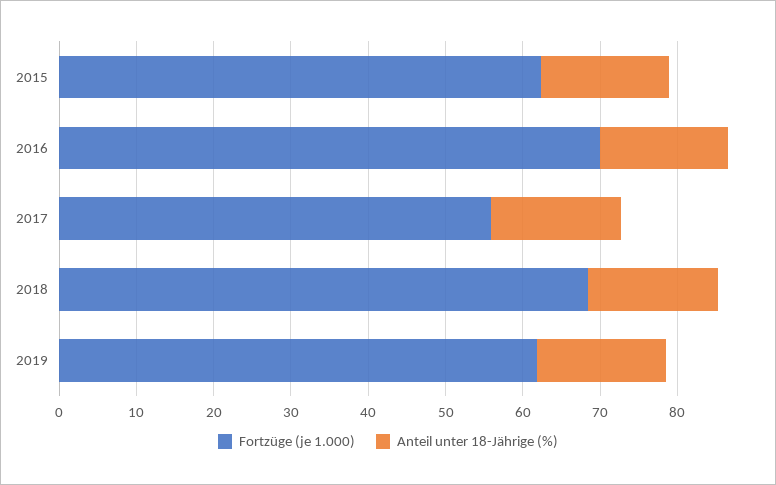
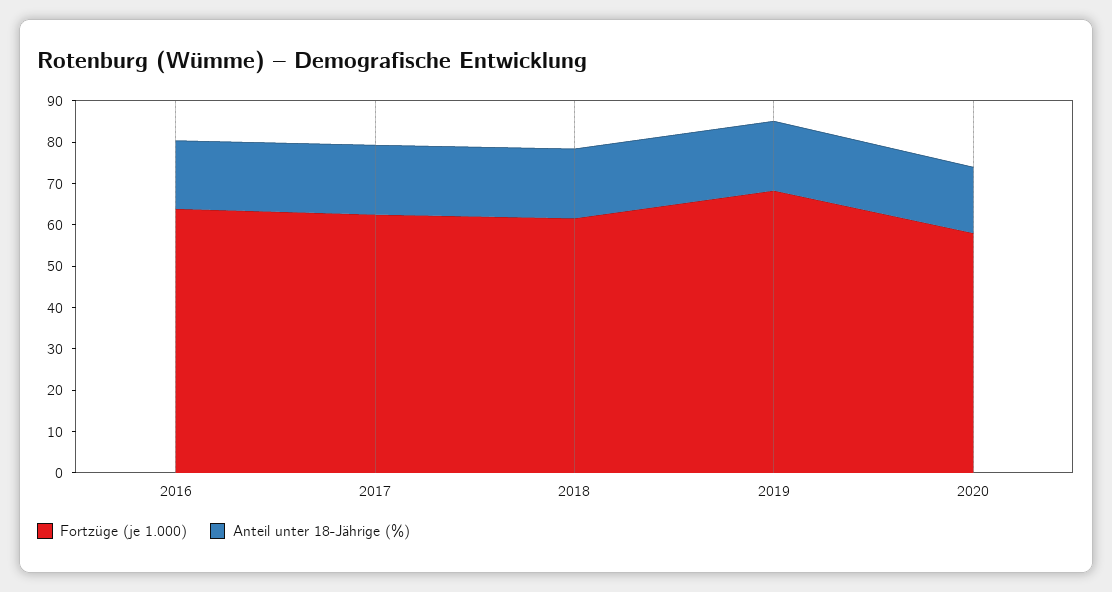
Fortzüge (je 1.000), 2015: 62 -> none
Anteil unter 18-Jährige (%), 2015: 16 -> none
Fortzüge (je 1.000), 2016: 70 -> 64
Fortzüge (je 1.000), 2017: 56 -> 62
Fortzüge (je 1.000), 2018: 68 -> 62
Fortzüge (je 1.000), 2019: 62 -> 68
Fortzüge (je 1.000), 2020: none -> 58
Anteil unter 18-Jährige (%), 2020: none -> 16

